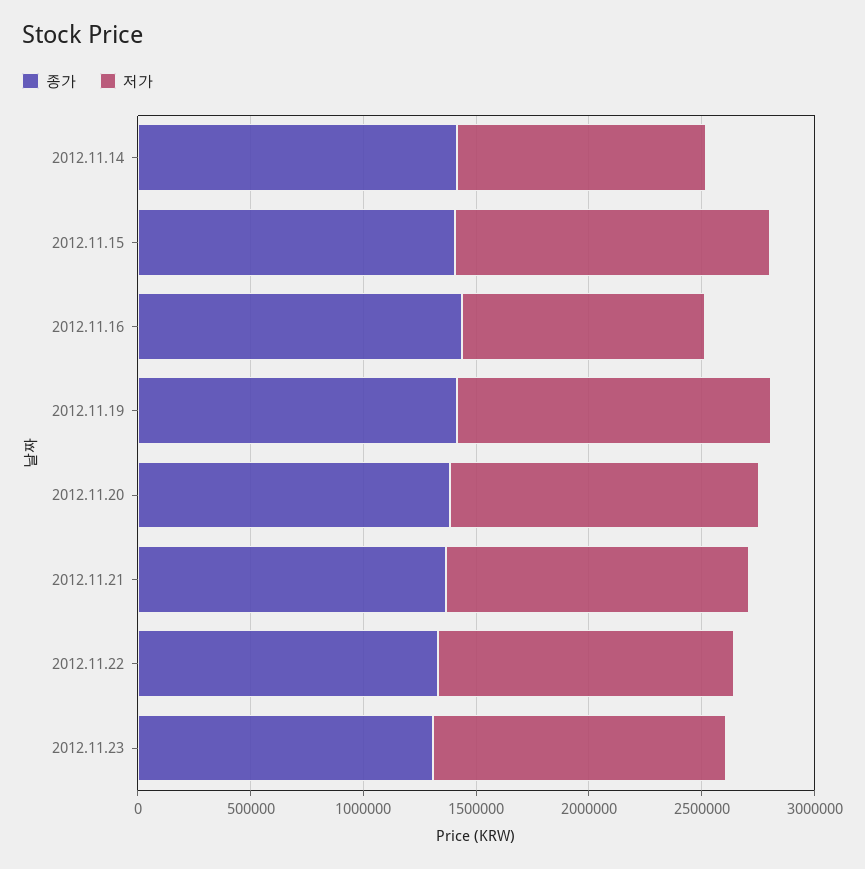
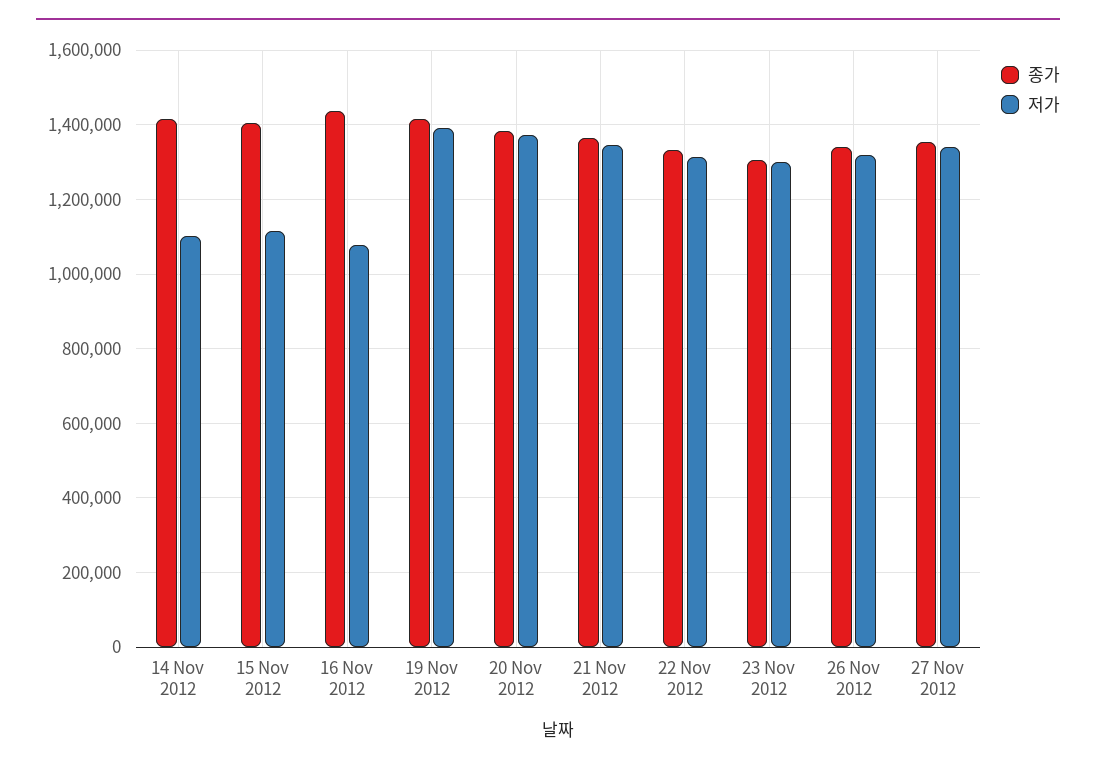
저가, 2012.11.15: 1400000 -> 1120000
종가, 26 Nov 2012: none -> 1340000
저가, 26 Nov 2012: none -> 1320000
종가, 27 Nov 2012: none -> 1360000
저가, 27 Nov 2012: none -> 1340000

